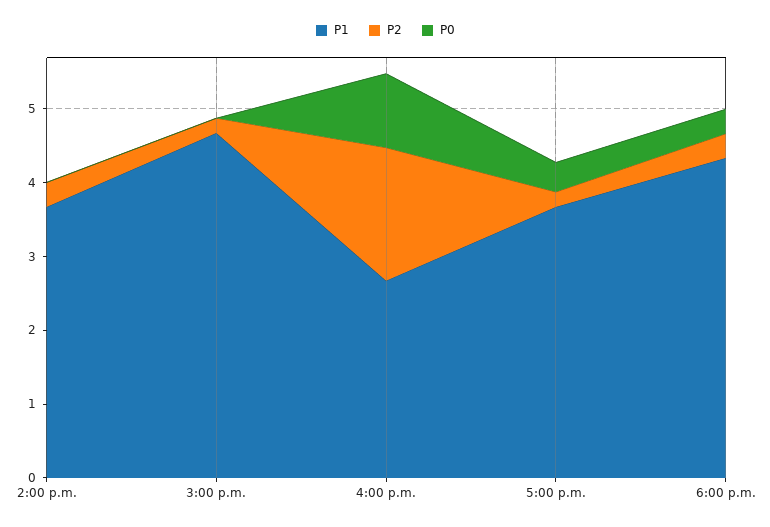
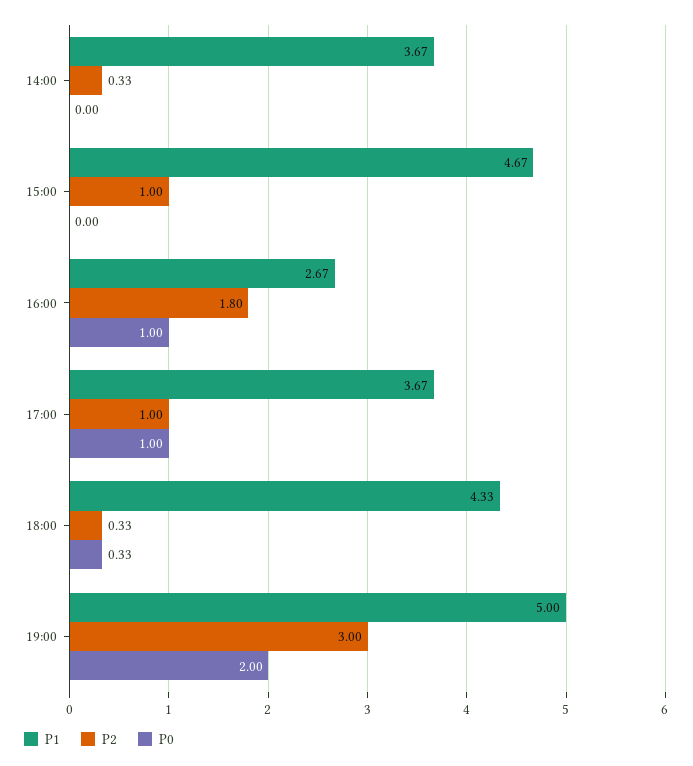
P2, 3:00 p.m.: 0.2 -> 1
P2, 5:00 p.m.: 0.2 -> 1
P0, 5:00 p.m.: 0.4 -> 1
P1, 19:00: none -> 5
P2, 19:00: none -> 3
P0, 19:00: none -> 2

